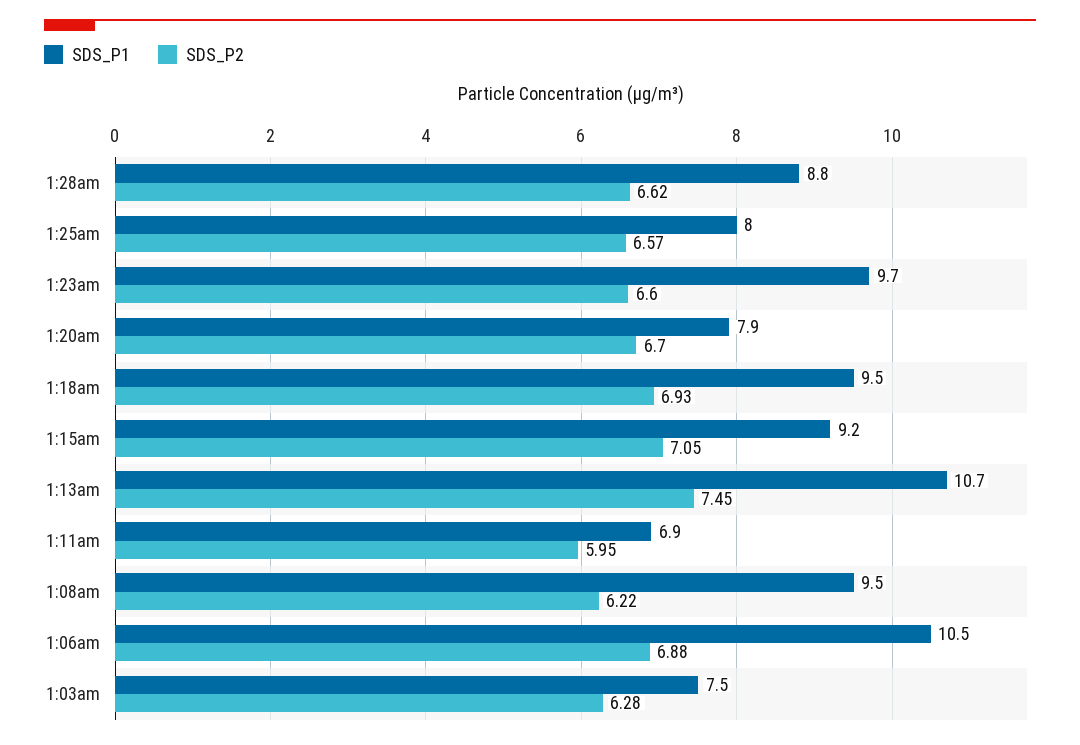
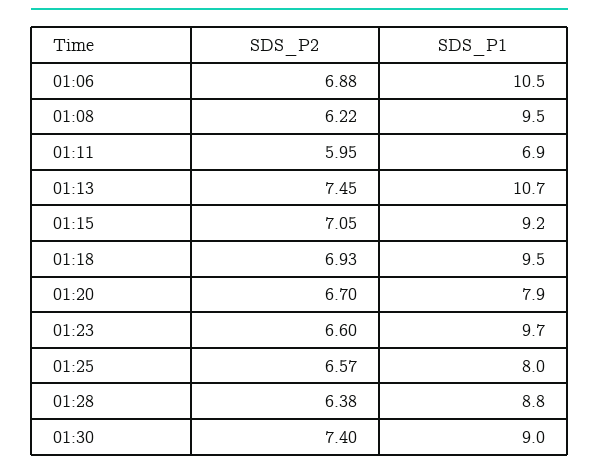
SDS_P2, 1:28am: 6.62 -> 6.38
SDS_P1, 1:03am: 7.5 -> none
SDS_P2, 1:03am: 6.28 -> none
SDS_P2, 01:30: none -> 7.4
SDS_P1, 01:30: none -> 9

